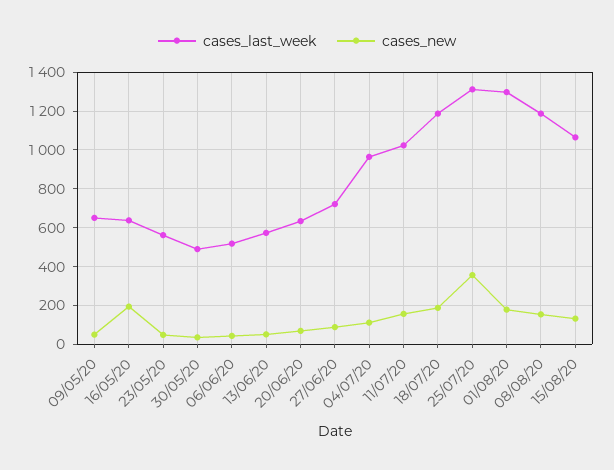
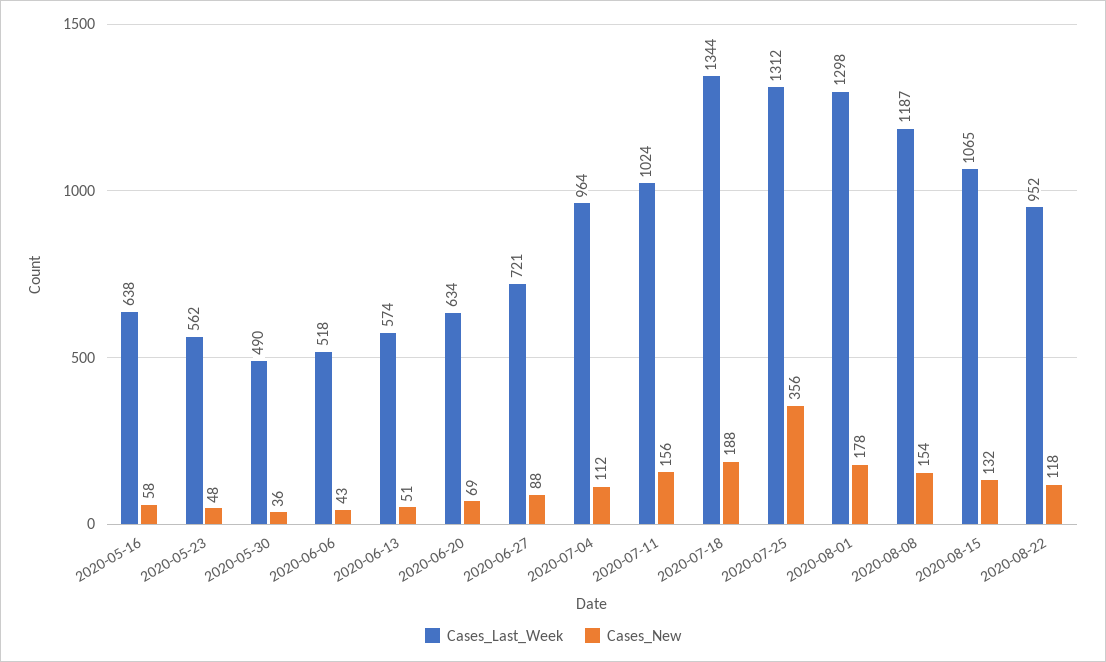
cases_last_week, 09/05/20: 650 -> none
cases_new, 09/05/20: 50 -> none
cases_new, 16/05/20: 200 -> 58
cases_last_week, 18/07/20: 1200 -> 1344
cases_last_week, 2020-08-22: none -> 952
cases_new, 2020-08-22: none -> 118

